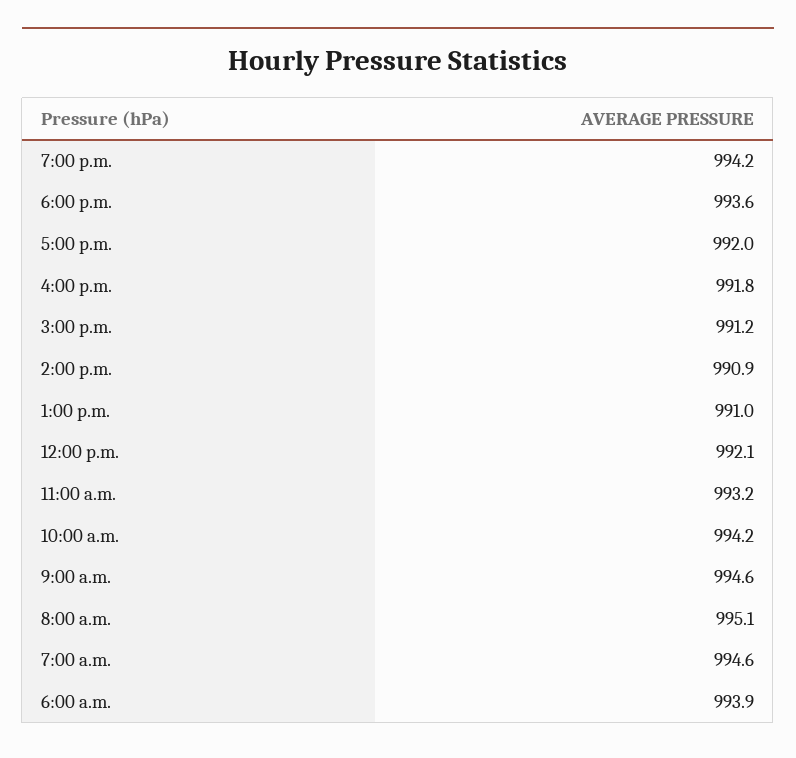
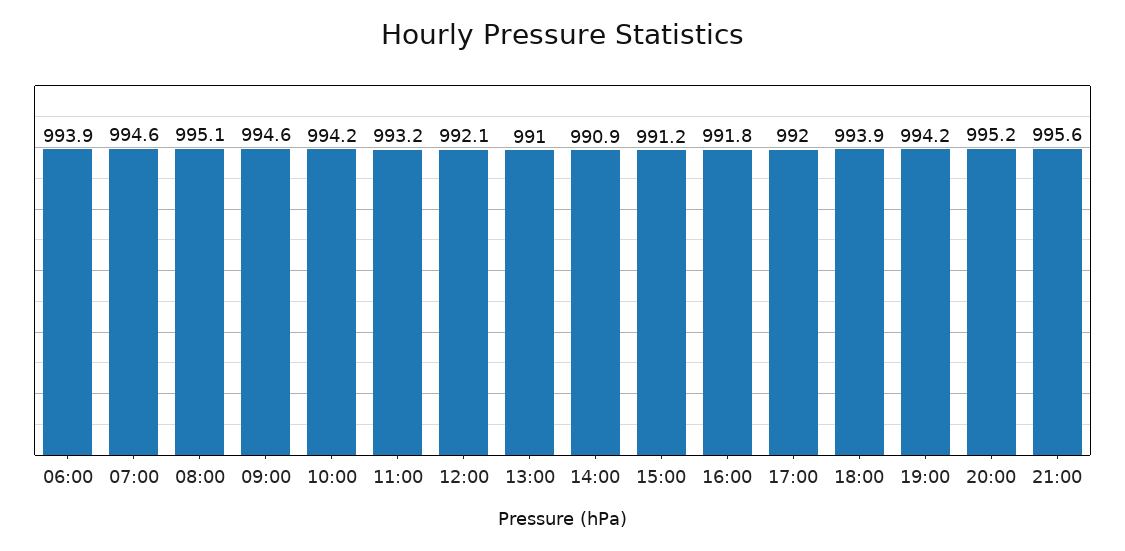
6:00 p.m.: 993.6 -> 993.9
20:00: none -> 995.2
21:00: none -> 995.6

